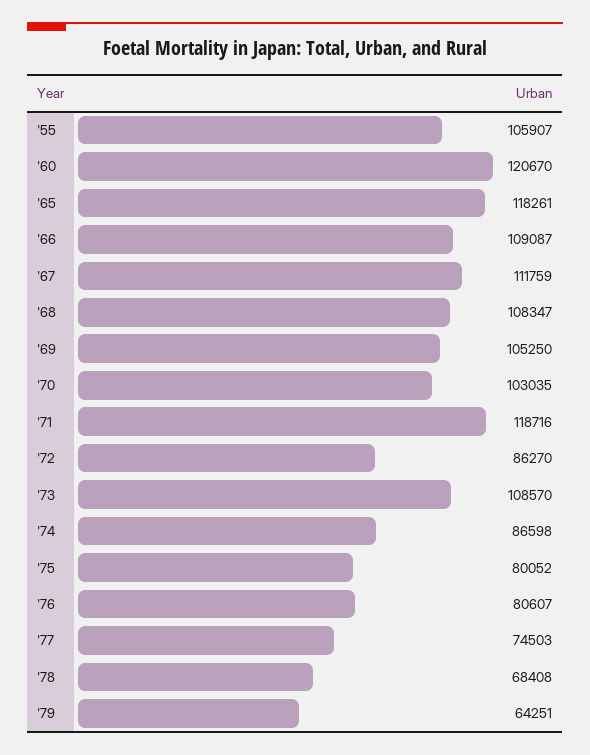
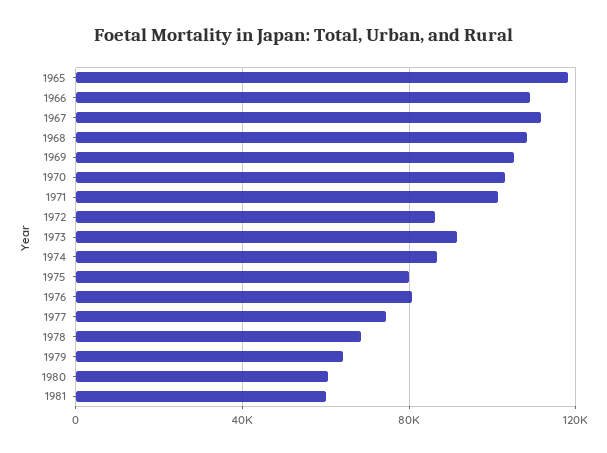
'55: 105907 -> none
'60: 120670 -> none
'71: 118716 -> 100000
'73: 108570 -> 90000
1980: none -> 60000
1981: none -> 60000

